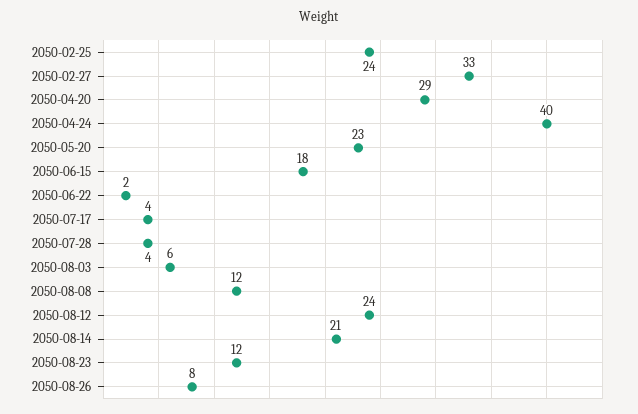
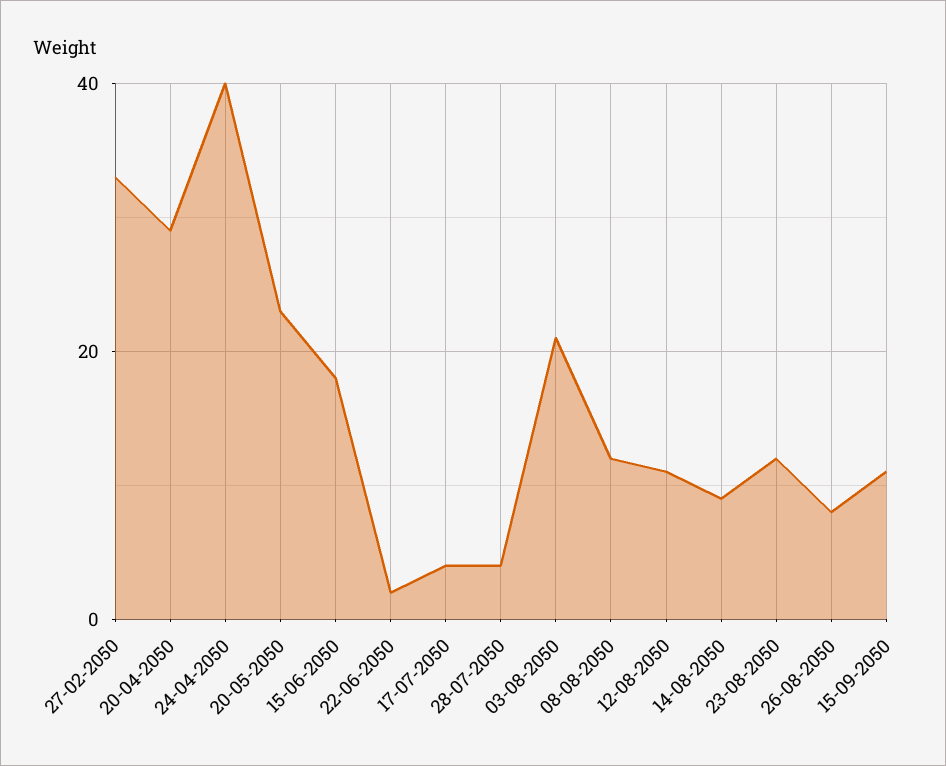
2050-02-25: 24 -> none
2050-08-03: 6 -> 20
2050-08-12: 24 -> 10
2050-08-14: 21 -> 10
15-09-2050: none -> 10

